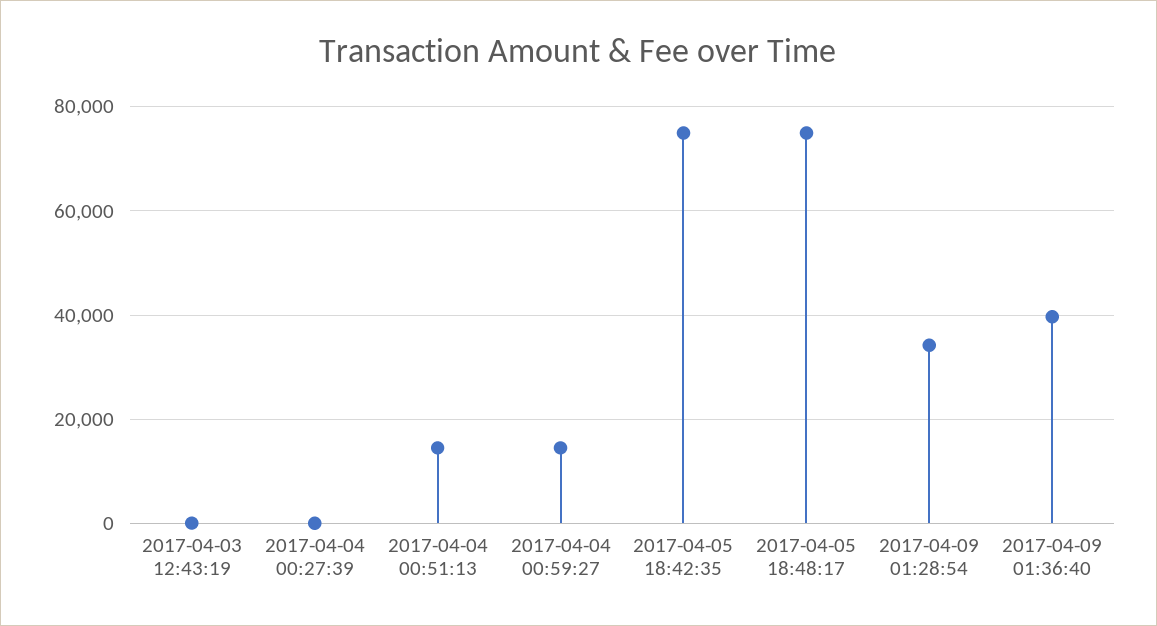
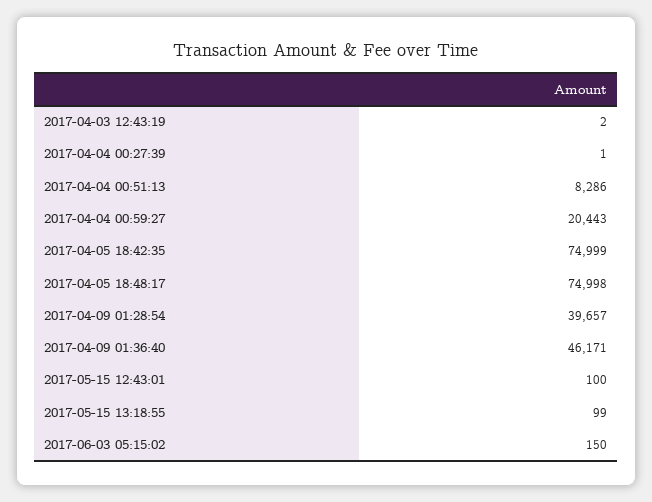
2017-04-04 00:51:13: 14000 -> 8286
2017-04-04 00:59:27: 14000 -> 20443
2017-04-09 01:28:54: 34000 -> 39657
2017-04-09 01:36:40: 40000 -> 46171
2017-05-15 12:43:01: none -> 100
2017-05-15 13:18:55: none -> 99
2017-06-03 05:15:02: none -> 150

